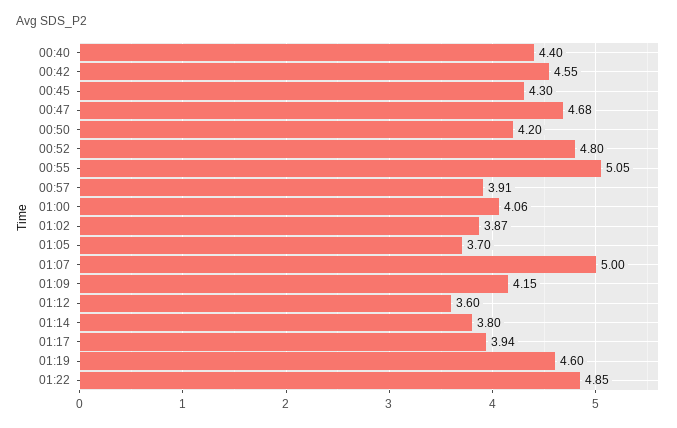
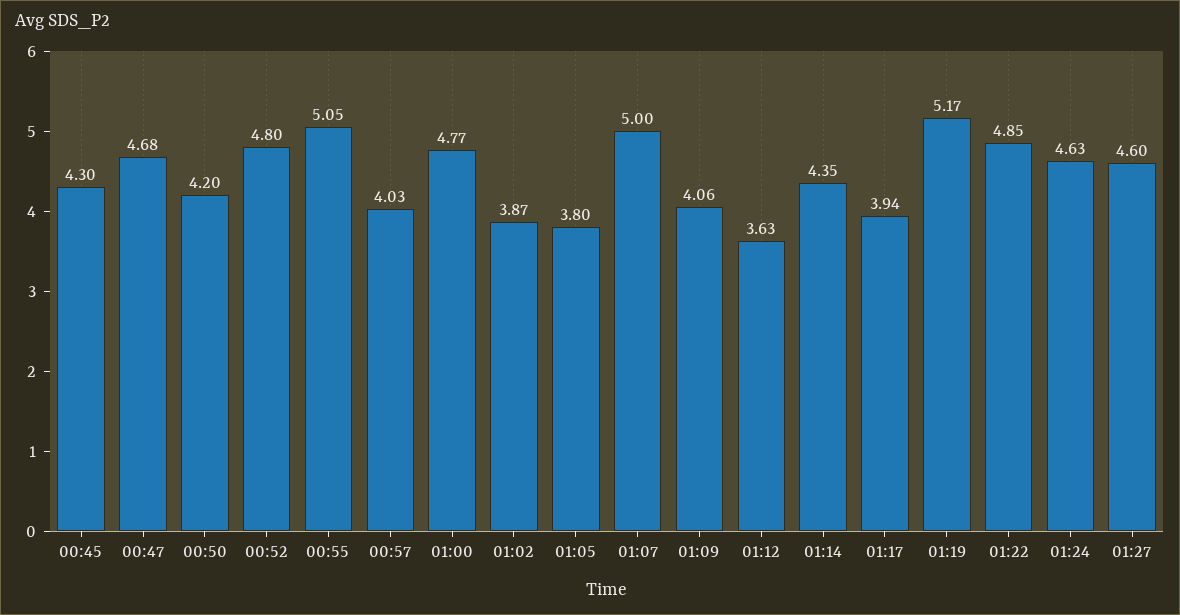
00:40: 4.4 -> none
00:42: 4.55 -> none
00:57: 3.91 -> 4.03
01:00: 4.06 -> 4.77
01:05: 3.7 -> 3.8
01:09: 4.15 -> 4.06
01:12: 3.6 -> 3.63
01:14: 3.8 -> 4.35
01:19: 4.6 -> 5.17
01:24: none -> 4.63
01:27: none -> 4.6

